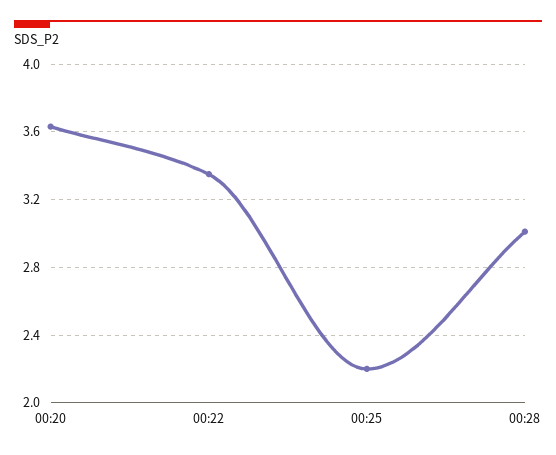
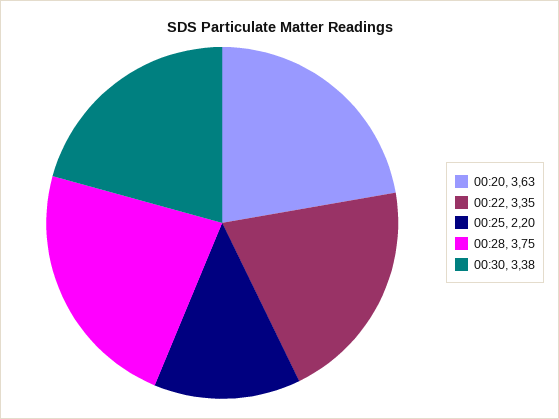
00:28: 3 -> 3.75
00:30: none -> 3.38

